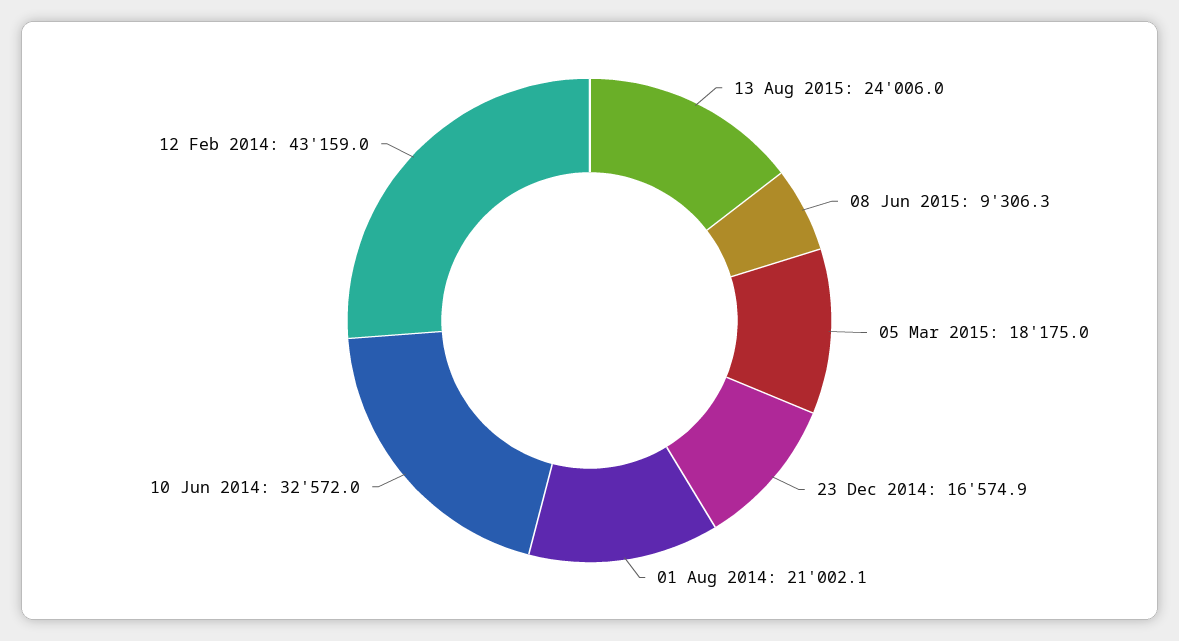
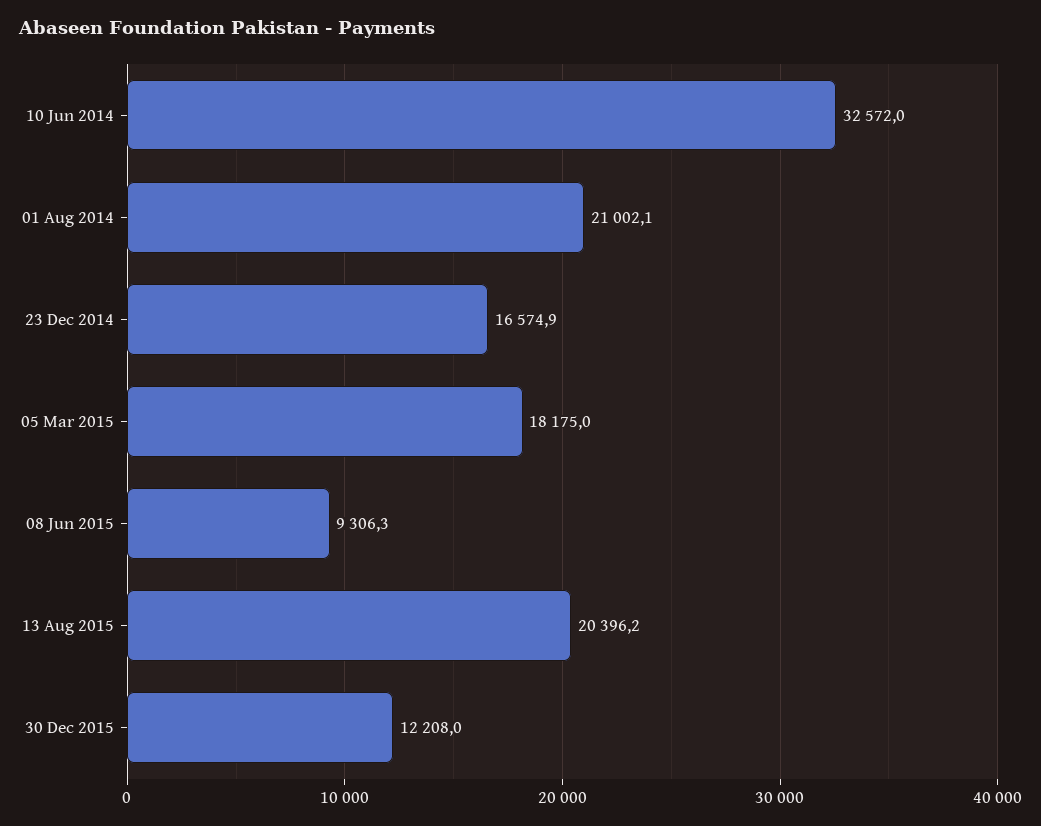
13 Aug 2015: 24006 -> 20396.2
12 Feb 2014: 43159 -> none
30 Dec 2015: none -> 12208

